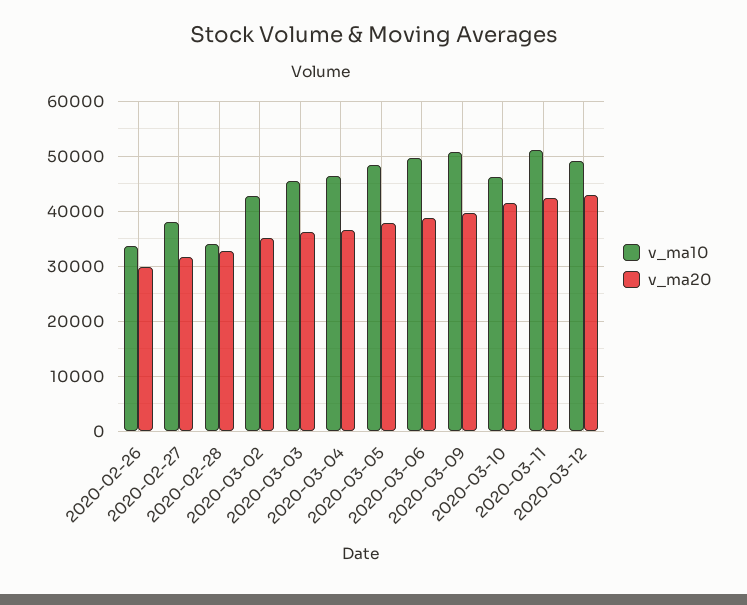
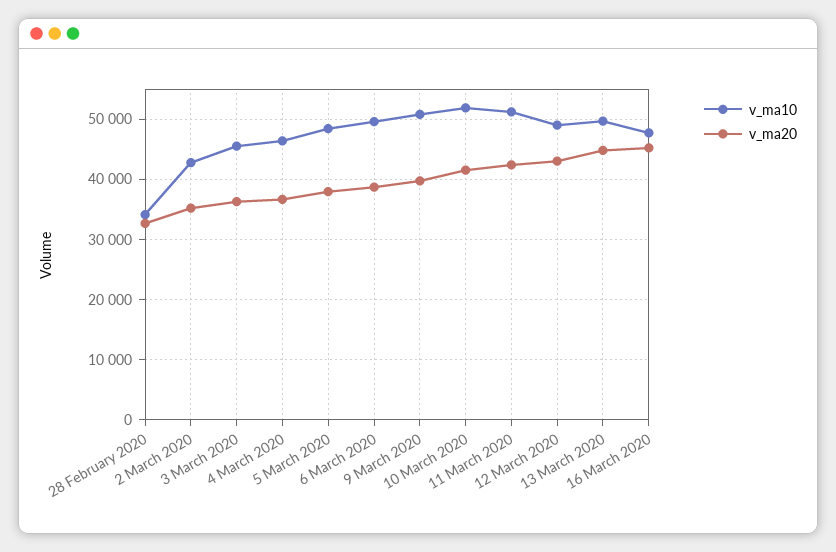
v_ma10, 2020-02-26: 34000 -> none
v_ma20, 2020-02-26: 30000 -> none
v_ma10, 2020-02-27: 38000 -> none
v_ma20, 2020-02-27: 32000 -> none
v_ma10, 2020-03-10: 46000 -> 52000
v_ma10, 13 March 2020: none -> 50000
v_ma20, 13 March 2020: none -> 45000
v_ma10, 16 March 2020: none -> 48000
v_ma20, 16 March 2020: none -> 45000

